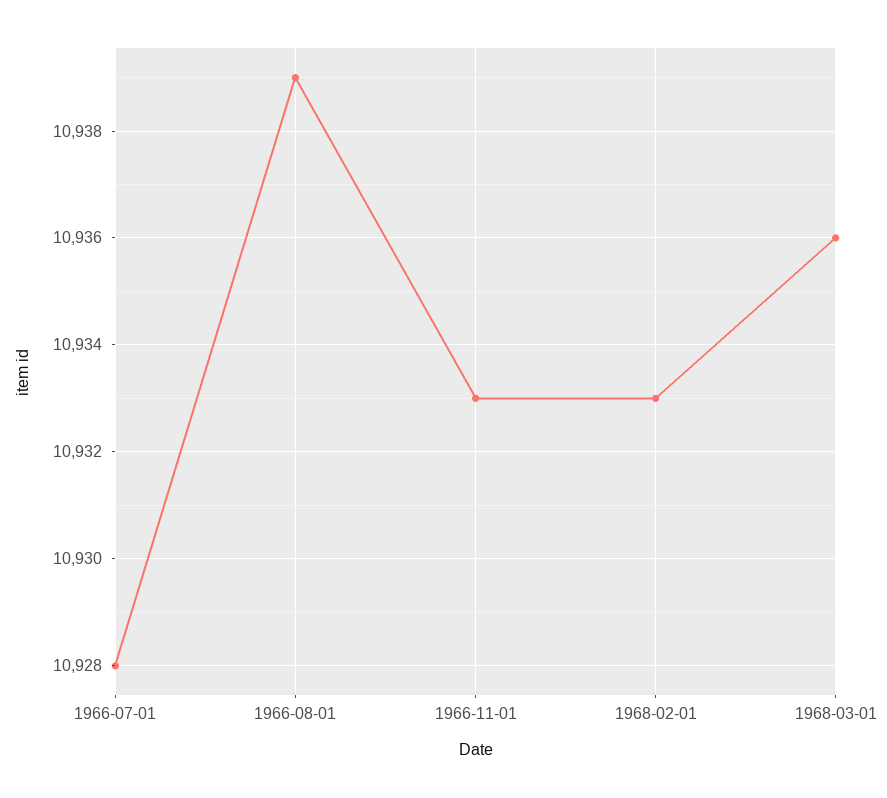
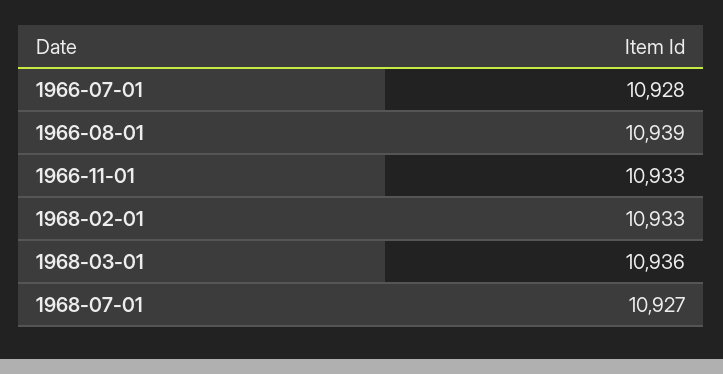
1968-07-01: none -> 10927

